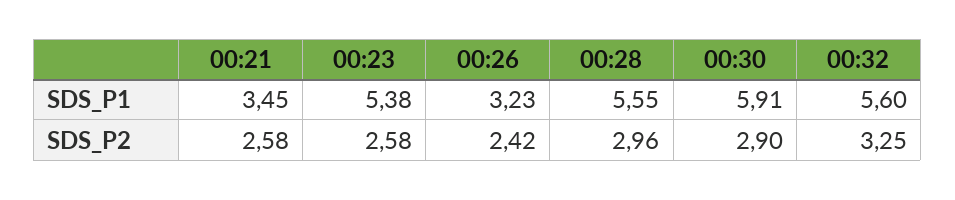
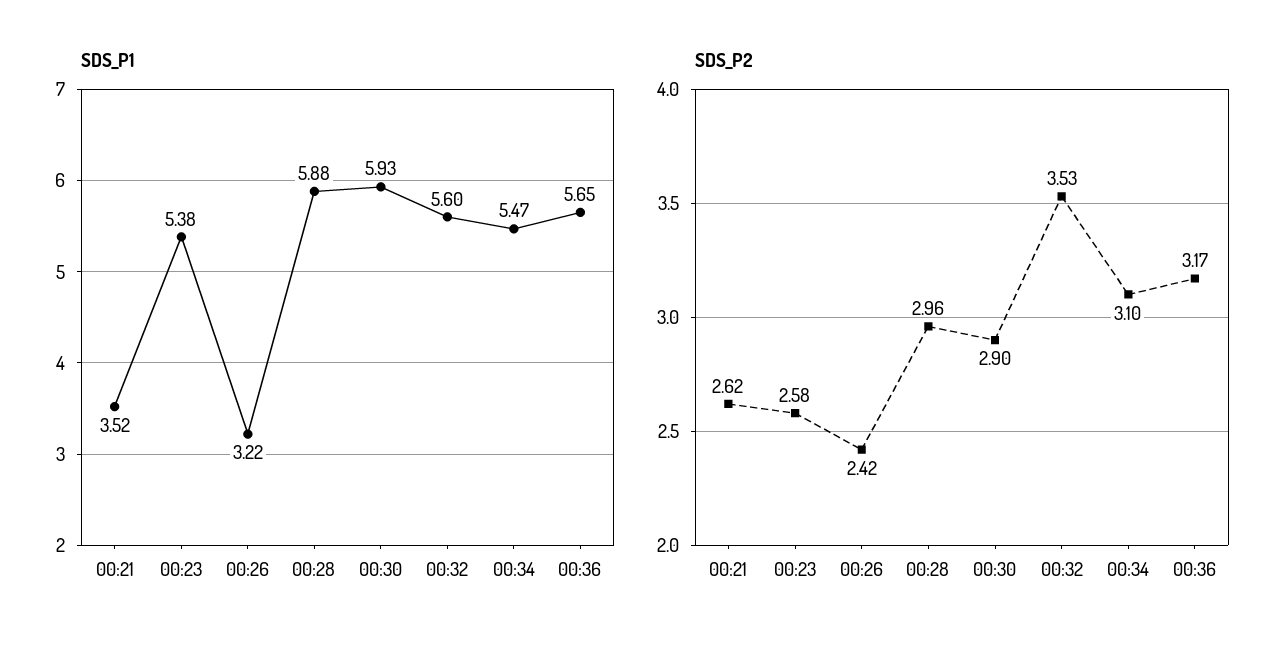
SDS_P1, 00:21: 3.45 -> 3.52
SDS_P1, 00:26: 3.23 -> 3.22
SDS_P1, 00:28: 5.55 -> 5.88
SDS_P1, 00:30: 5.91 -> 5.93
SDS_P2, 00:21: 2.58 -> 2.62
SDS_P2, 00:32: 3.25 -> 3.53
SDS_P1, 00:34: none -> 5.47
SDS_P1, 00:36: none -> 5.65
SDS_P2, 00:34: none -> 3.1
SDS_P2, 00:36: none -> 3.17

